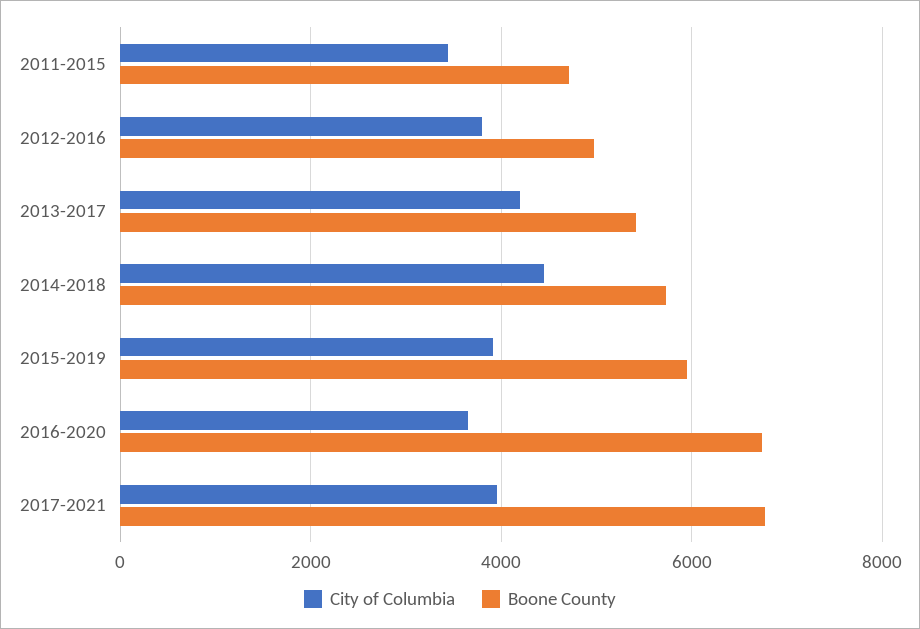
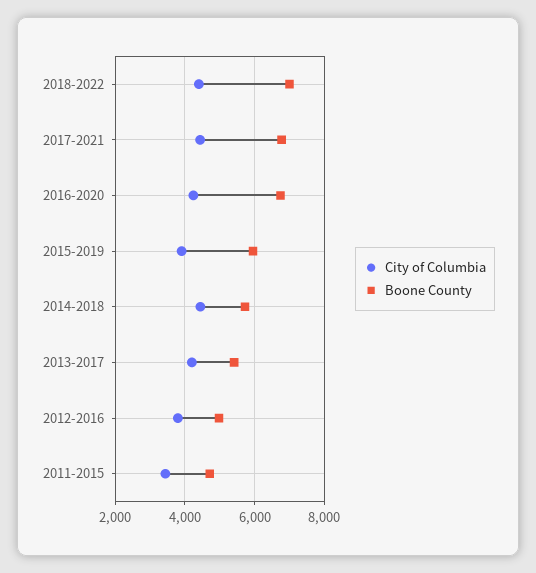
City of Columbia, 2016-2020: 3600 -> 4200
City of Columbia, 2017-2021: 4000 -> 4400
City of Columbia, 2018-2022: none -> 4400
Boone County, 2018-2022: none -> 7000

